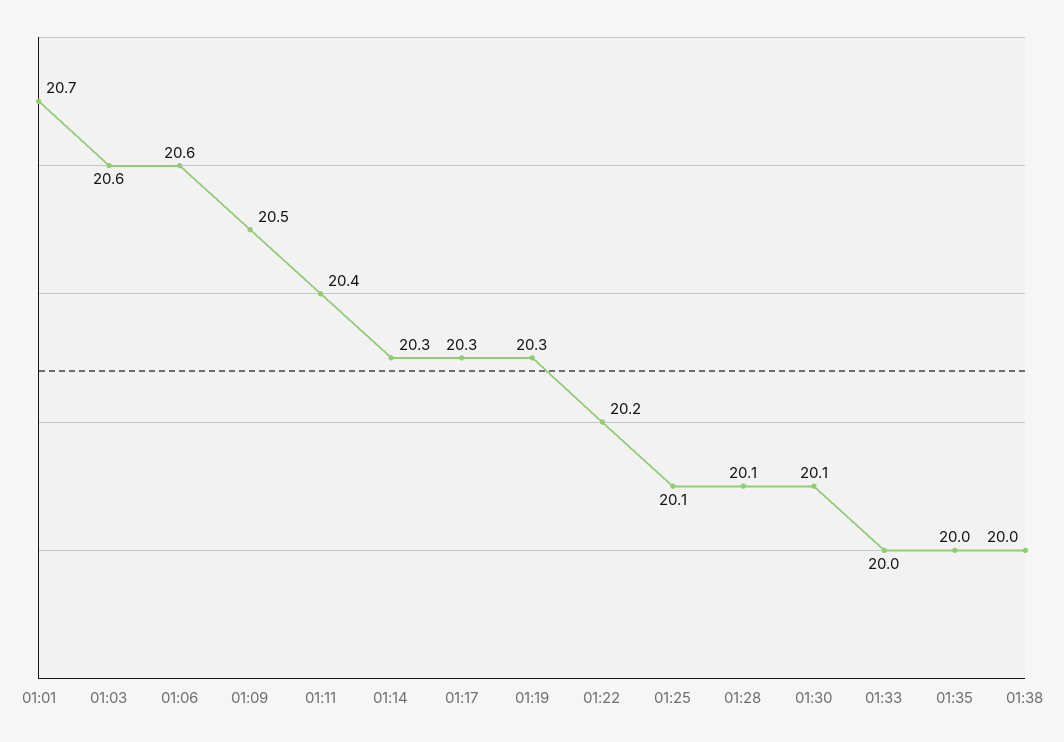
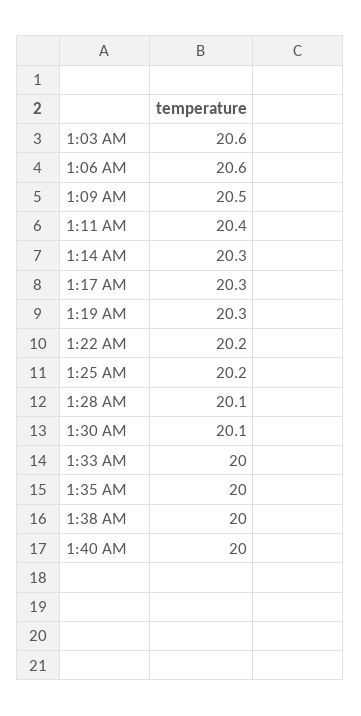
01:01: 20.7 -> none
01:25: 20.1 -> 20.2
1:40 AM: none -> 20

